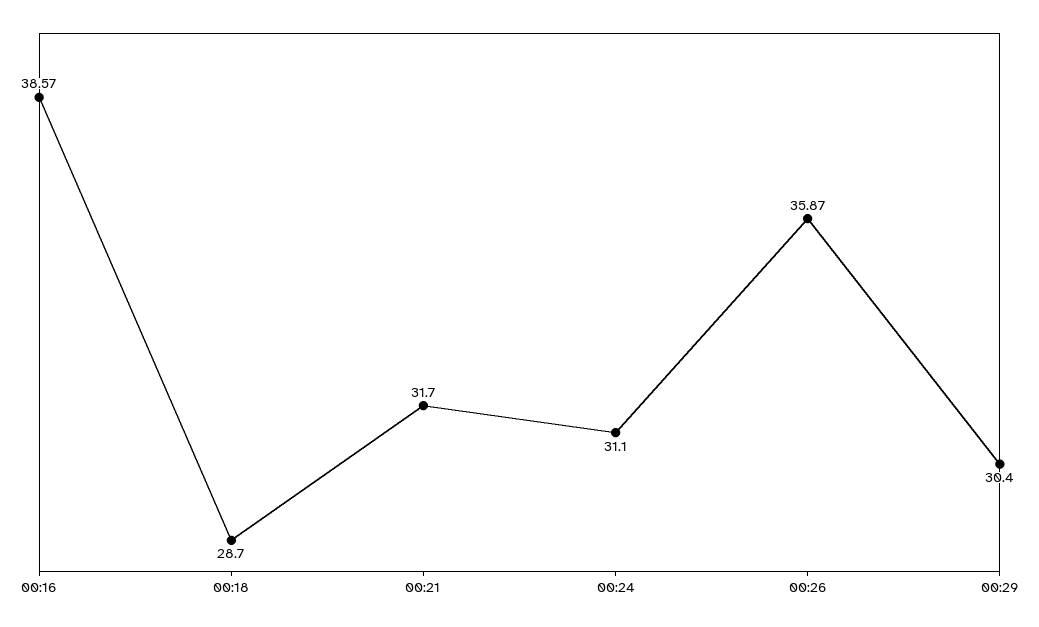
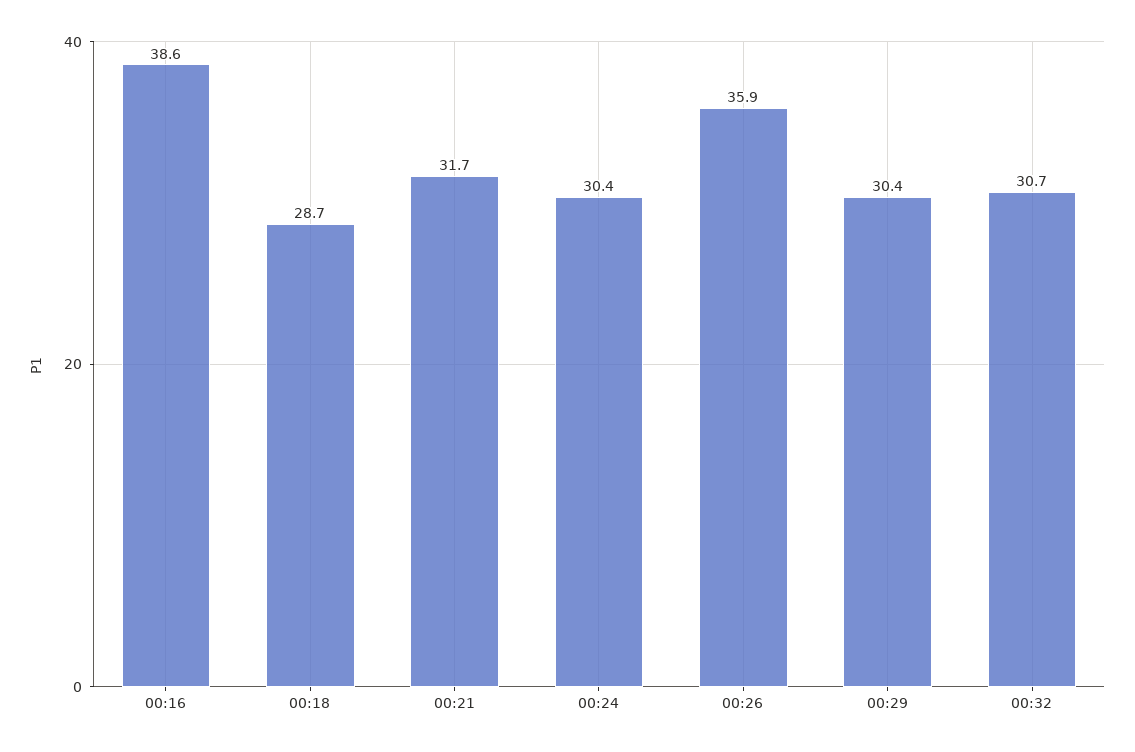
00:24: 31.1 -> 30.4
00:32: none -> 30.7

